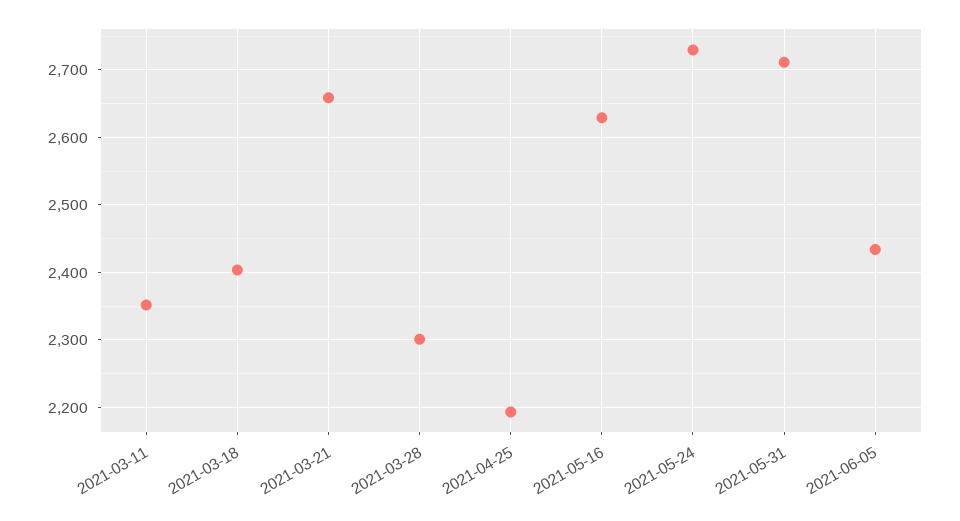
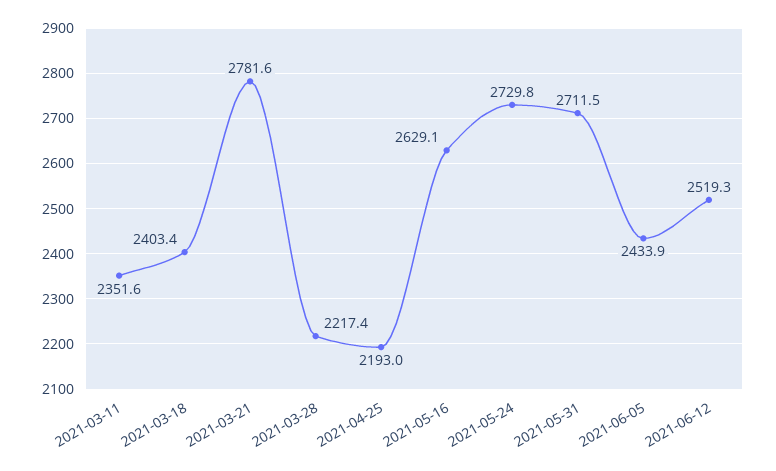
2021-03-21: 2660 -> 2781.6
2021-03-28: 2300 -> 2217.4
2021-06-12: none -> 2519.3

